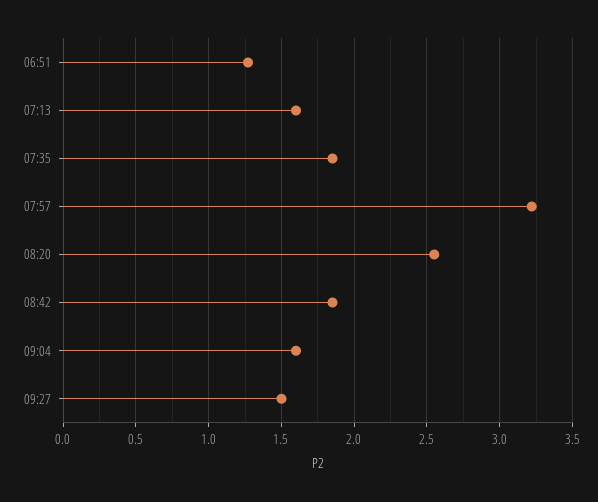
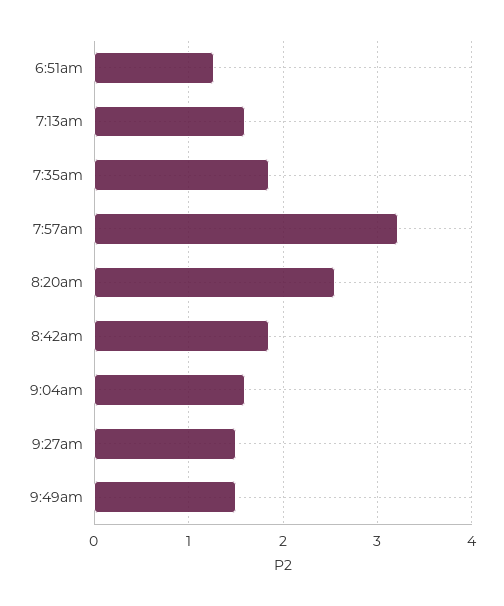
9:49am: none -> 1.5

